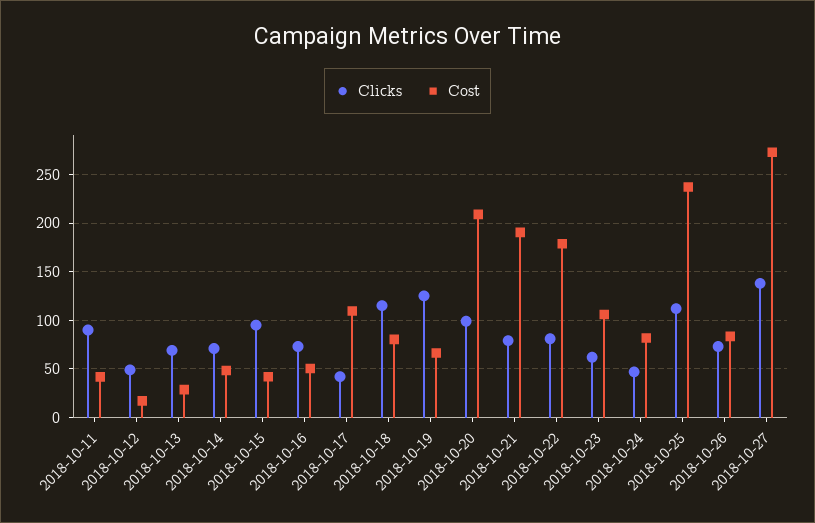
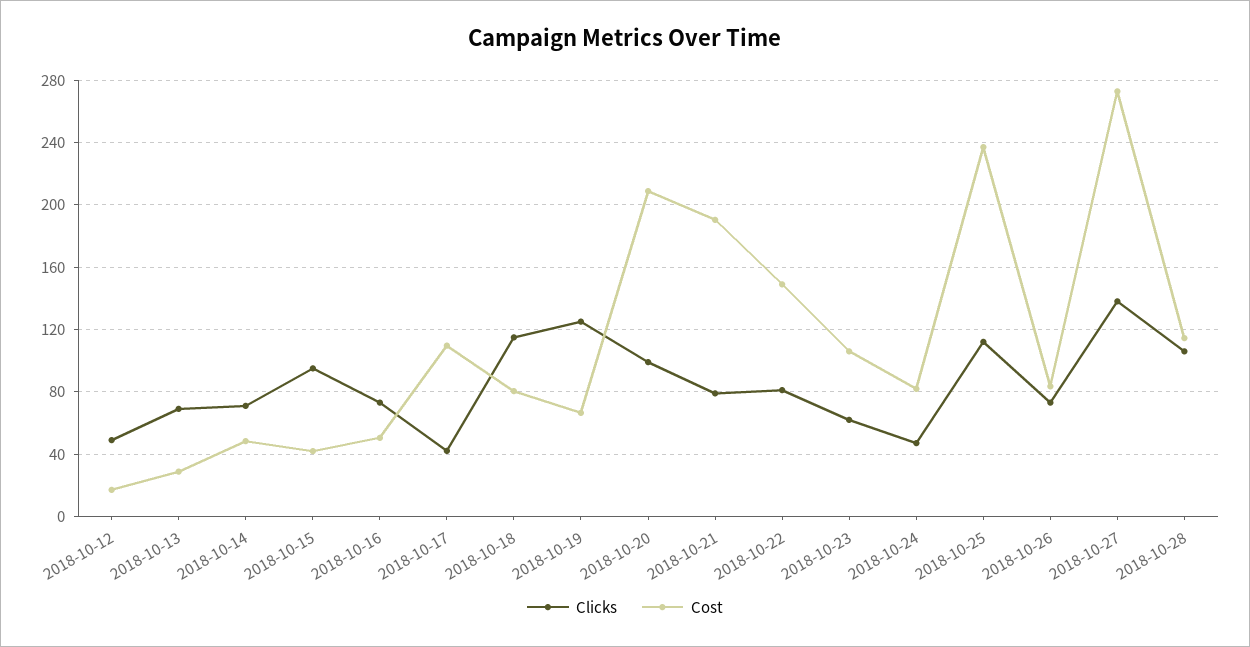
Clicks, 2018-10-11: 90 -> none
Cost, 2018-10-11: 40 -> none
Cost, 2018-10-22: 180 -> 150
Clicks, 2018-10-28: none -> 105
Cost, 2018-10-28: none -> 115

